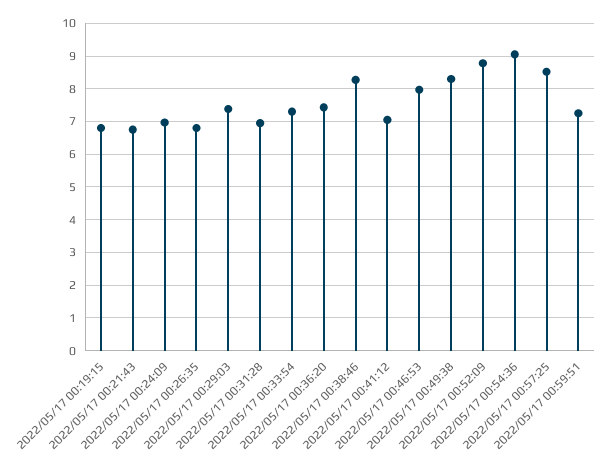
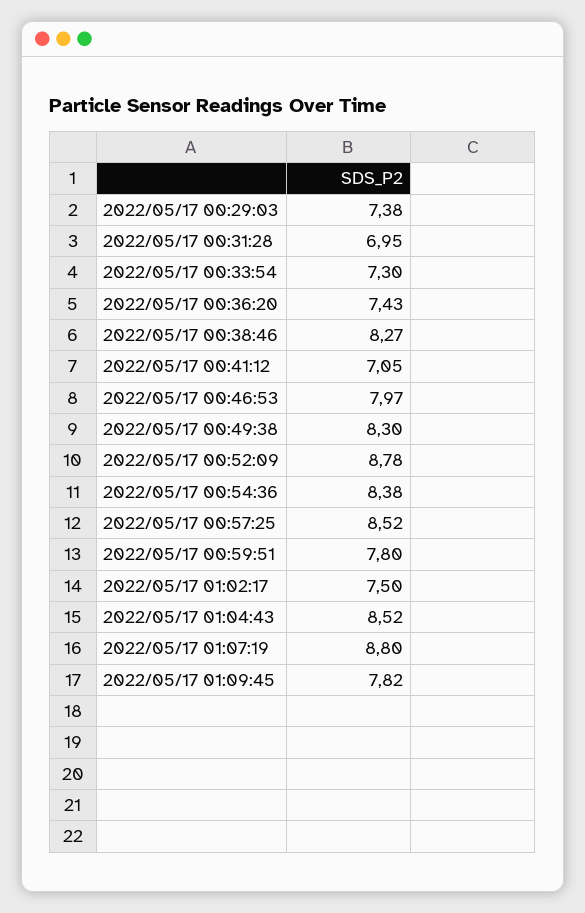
2022/05/17 00:19:15: 6.8 -> none
2022/05/17 00:21:43: 6.8 -> none
2022/05/17 00:24:09: 7 -> none
2022/05/17 00:26:35: 6.8 -> none
2022/05/17 00:54:36: 9 -> 8.38
2022/05/17 00:59:51: 7.2 -> 7.8
2022/05/17 01:02:17: none -> 7.5
2022/05/17 01:04:43: none -> 8.52
2022/05/17 01:07:19: none -> 8.8
2022/05/17 01:09:45: none -> 7.82

